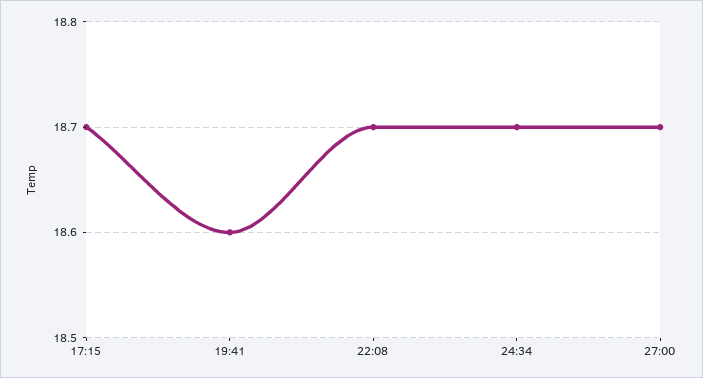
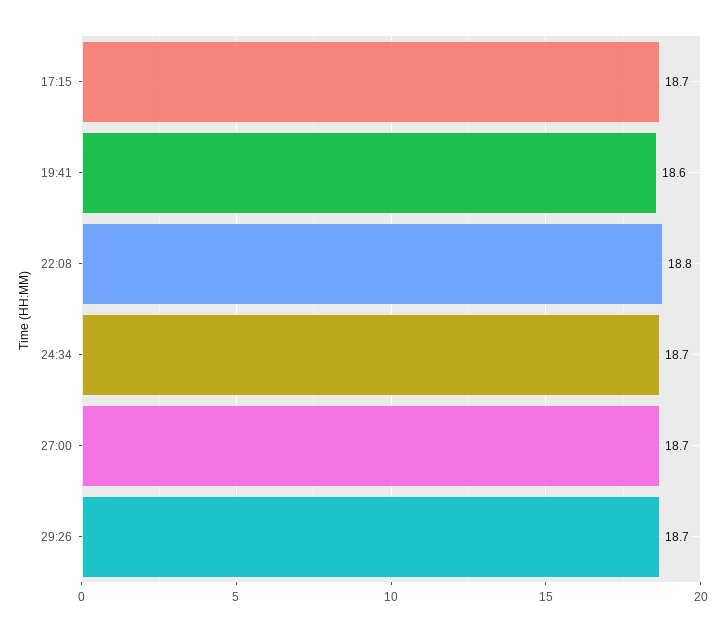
22:08: 18.7 -> 18.8
29:26: none -> 18.7

